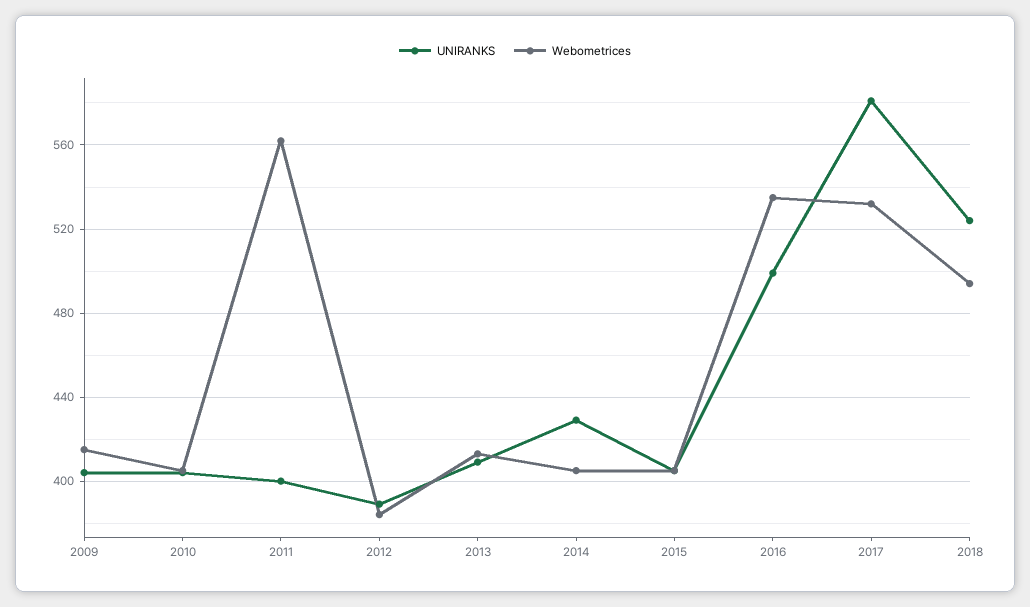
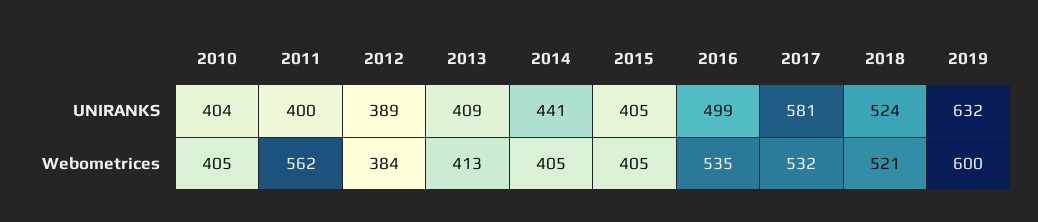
UNIRANKS, 2009: 405 -> none
Webometrices, 2009: 415 -> none
UNIRANKS, 2014: 430 -> 441
Webometrices, 2018: 495 -> 521
UNIRANKS, 2019: none -> 632
Webometrices, 2019: none -> 600

